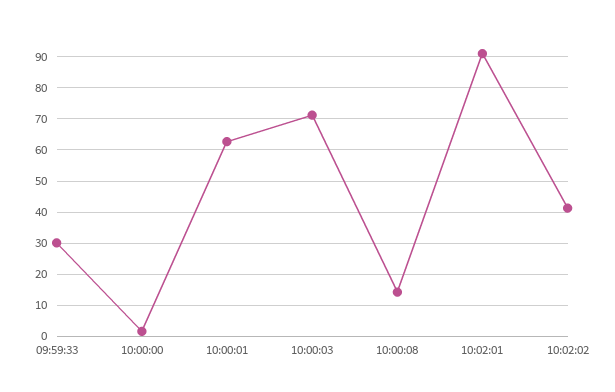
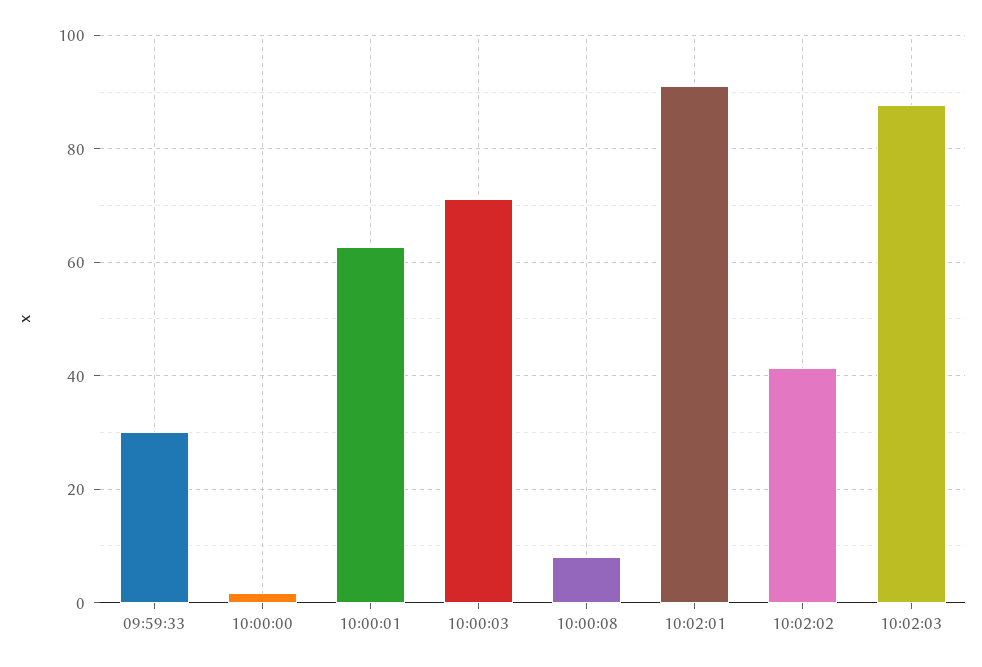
10:00:08: 14 -> 8
10:02:03: none -> 88

